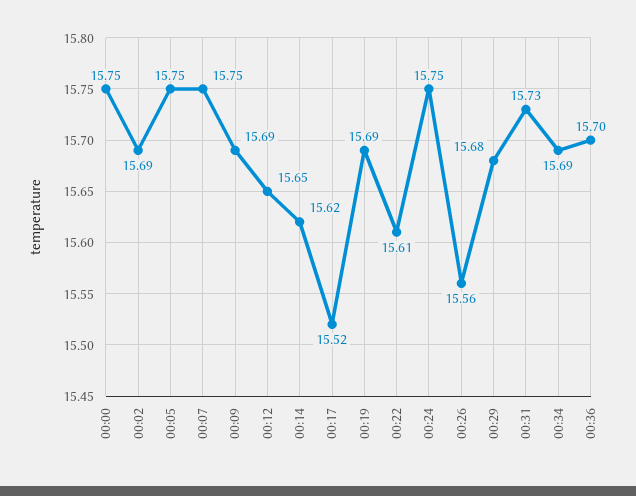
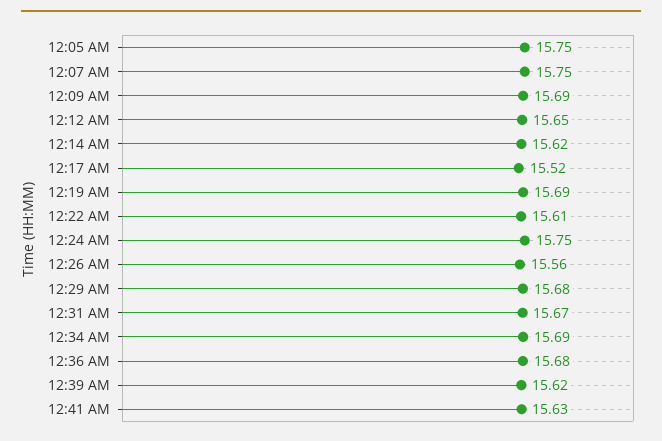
00:00: 15.75 -> none
00:02: 15.69 -> none
00:31: 15.73 -> 15.67
00:36: 15.7 -> 15.68
12:39 AM: none -> 15.62
12:41 AM: none -> 15.63

